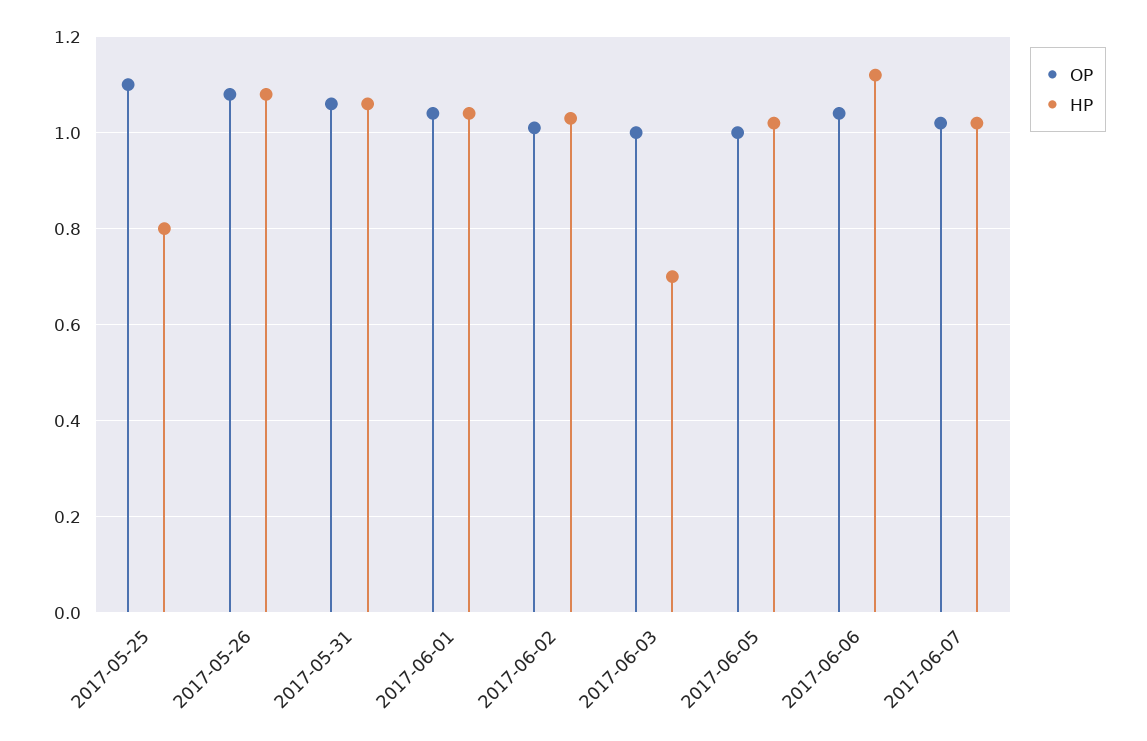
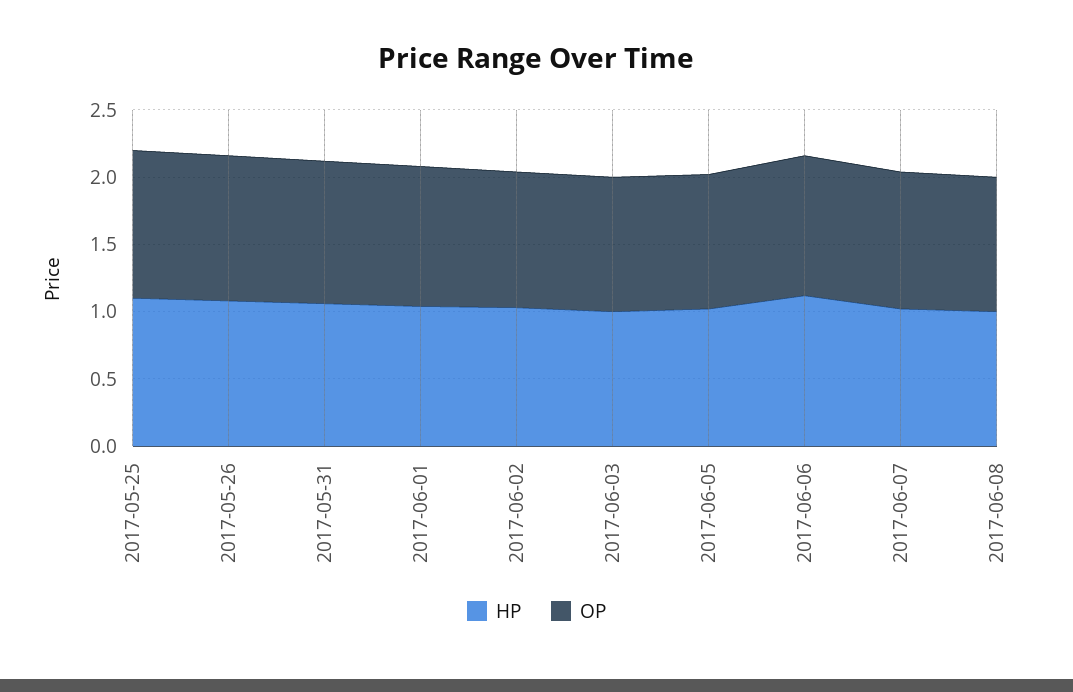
HP, 2017-05-25: 0.8 -> 1.1
HP, 2017-06-03: 0.7 -> 1
HP, 2017-06-08: none -> 1
OP, 2017-06-08: none -> 1

